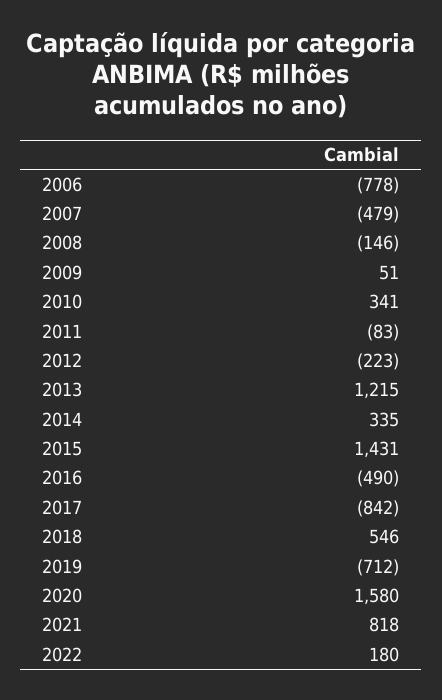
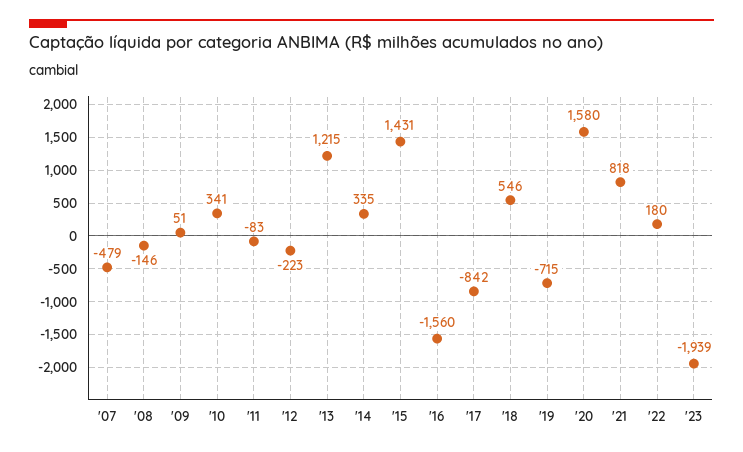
2006: -778 -> none
2016: -490 -> -1560
2019: -712 -> -715
'23: none -> -1939

